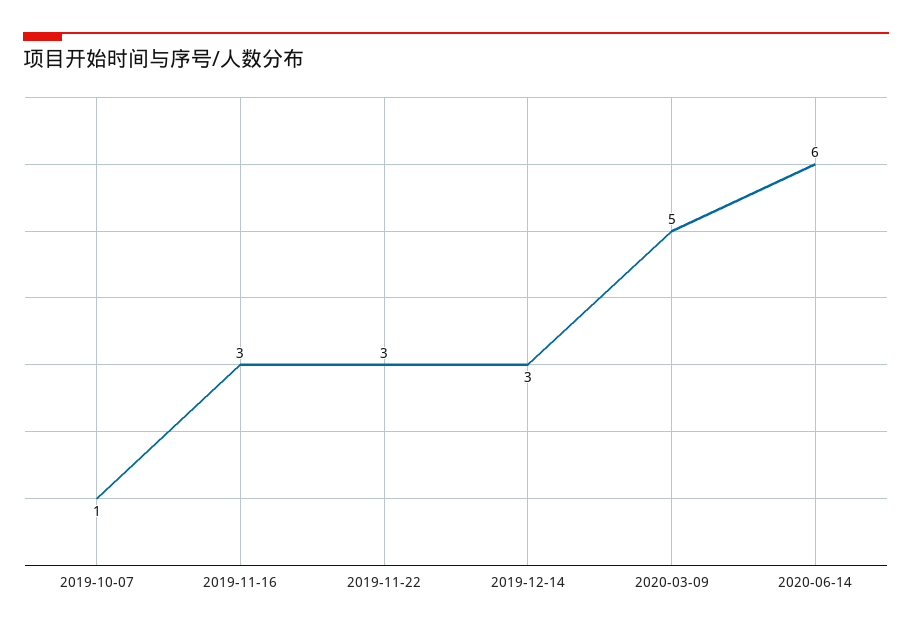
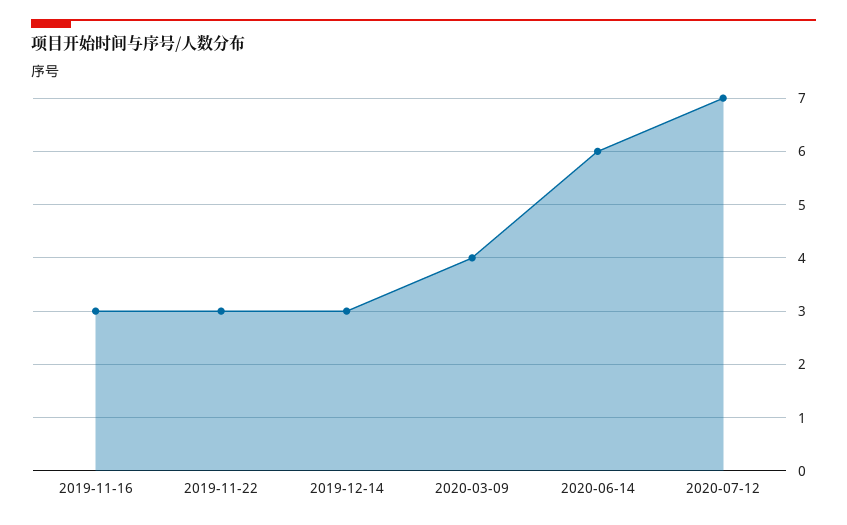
2019-10-07: 1 -> none
2020-03-09: 5 -> 4
2020-07-12: none -> 7

